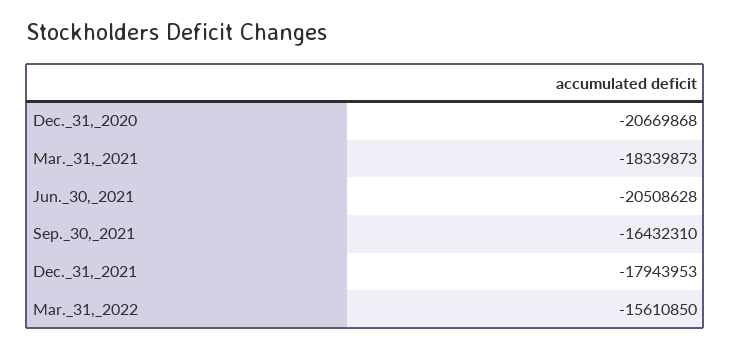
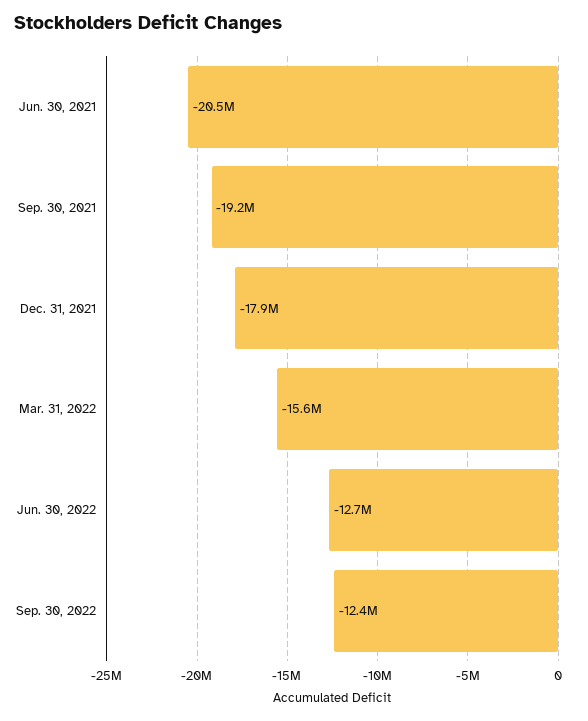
Dec._31,_2020: -20669868 -> none
Mar._31,_2021: -18339873 -> none
Sep._30,_2021: -16432310 -> -19200000
Jun. 30, 2022: none -> -12700000
Sep. 30, 2022: none -> -12400000

